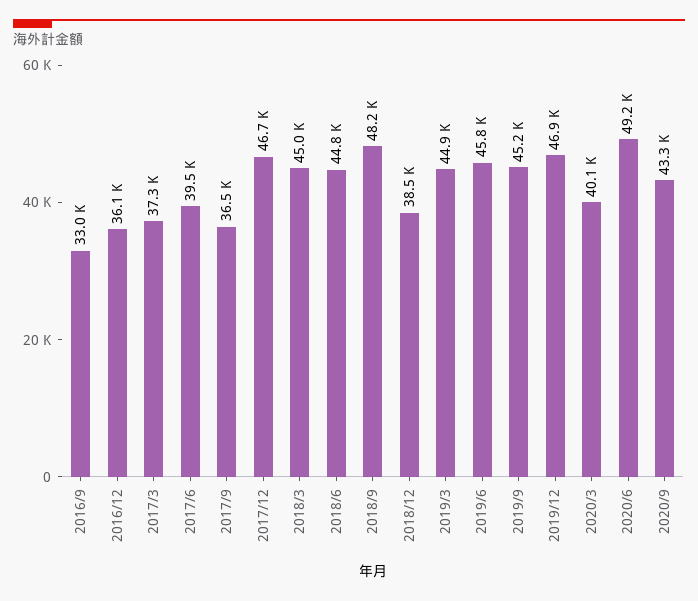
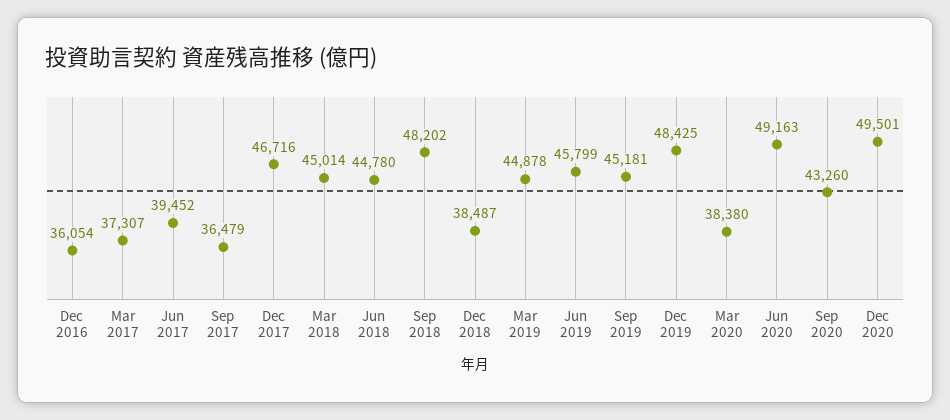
2016/9: 33000 -> none
2019/12: 46900 -> 48425
2020/3: 40100 -> 38380
Dec 2020: none -> 49501

